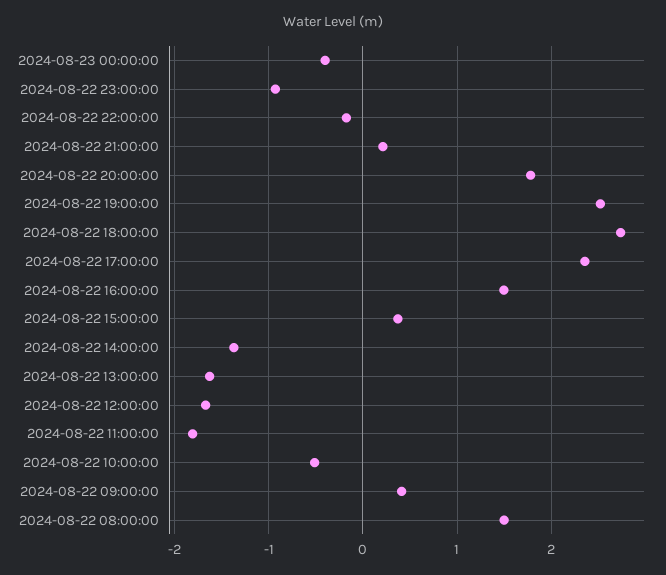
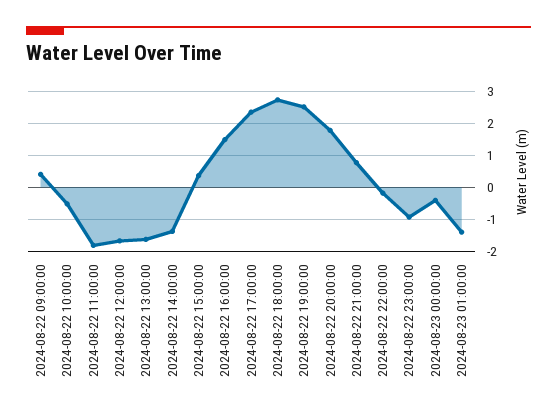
2024-08-22 21:00:00: 0.2 -> 0.8
2024-08-22 08:00:00: 1.5 -> none
2024-08-23 01:00:00: none -> -1.4

